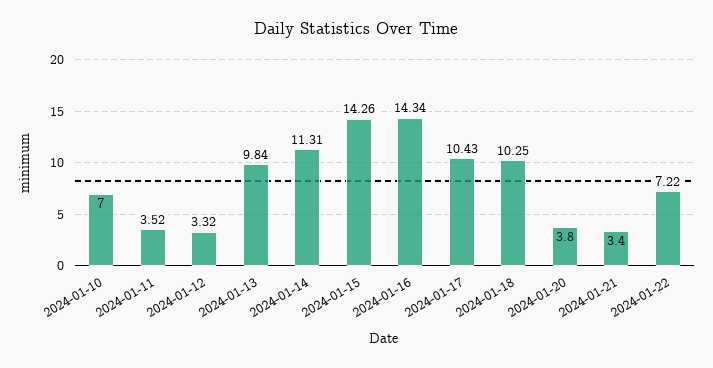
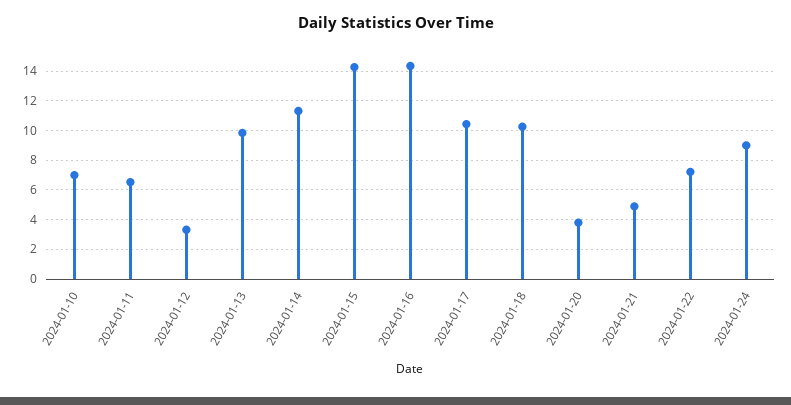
2024-01-11: 3.52 -> 6.5
2024-01-21: 3.4 -> 5
2024-01-24: none -> 9

